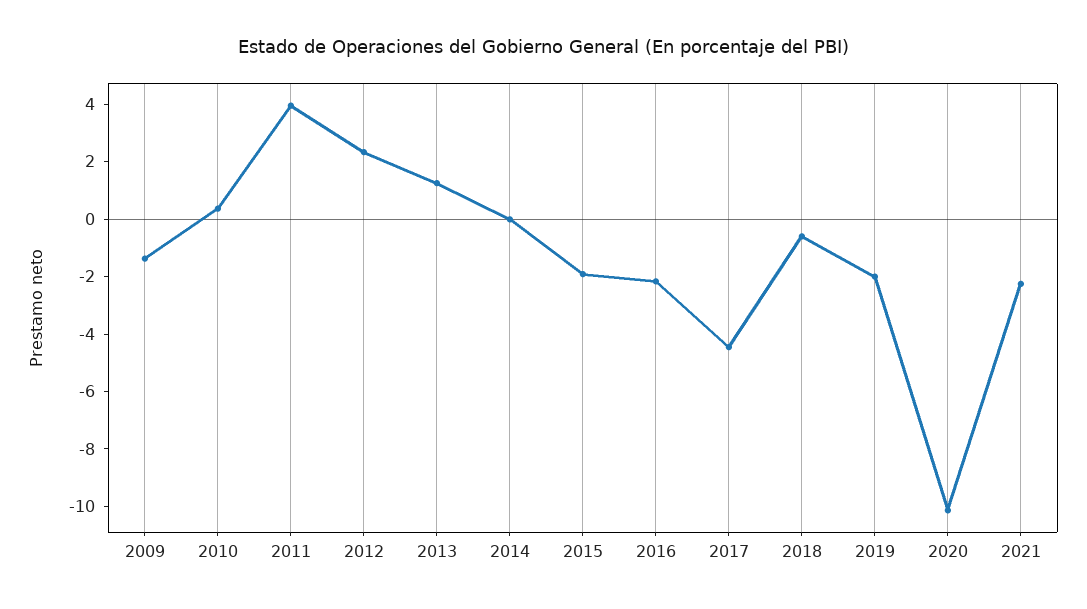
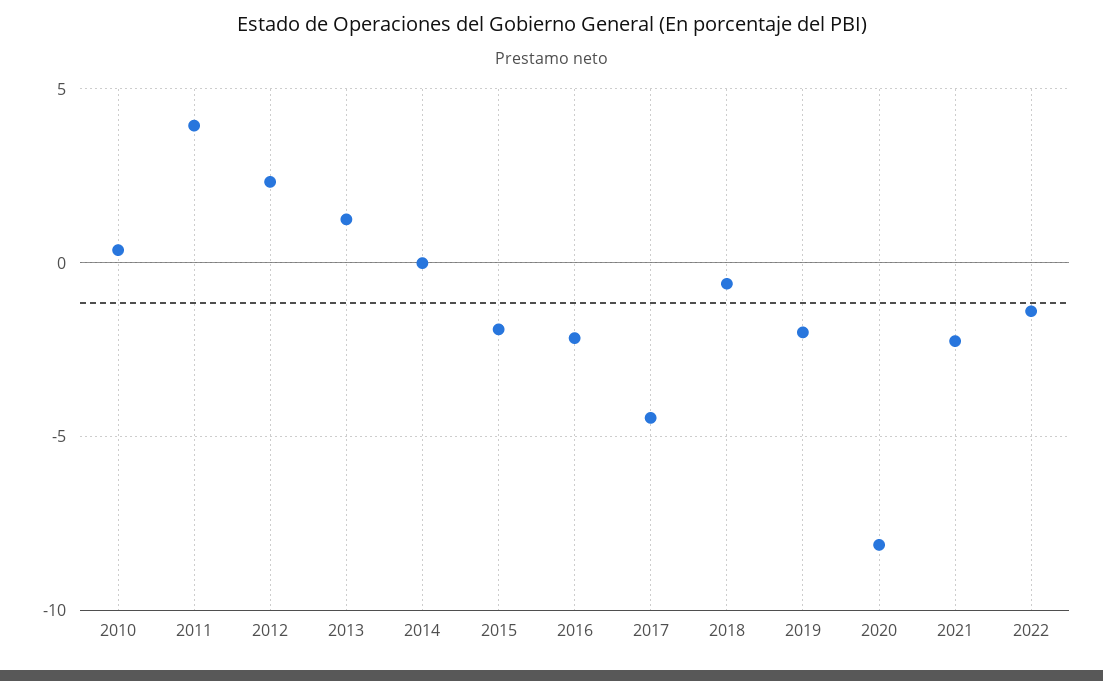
2009: -1.5 -> none
2020: -10 -> -8
2022: none -> -1.5

